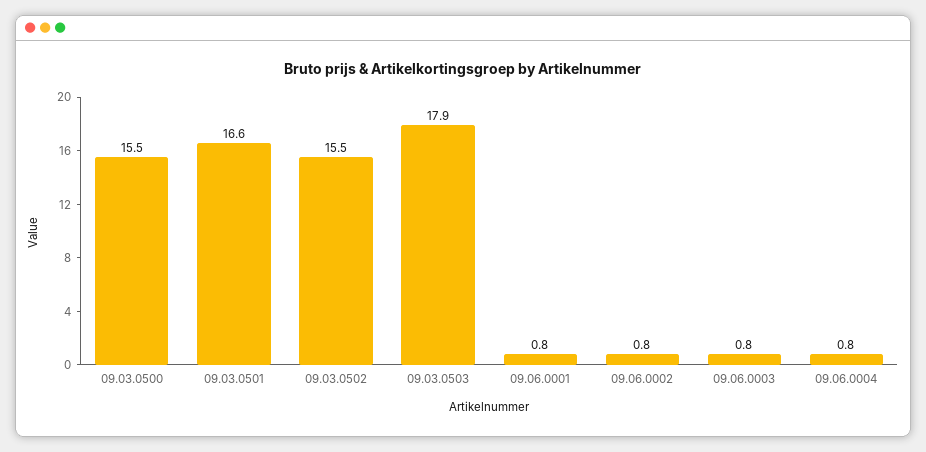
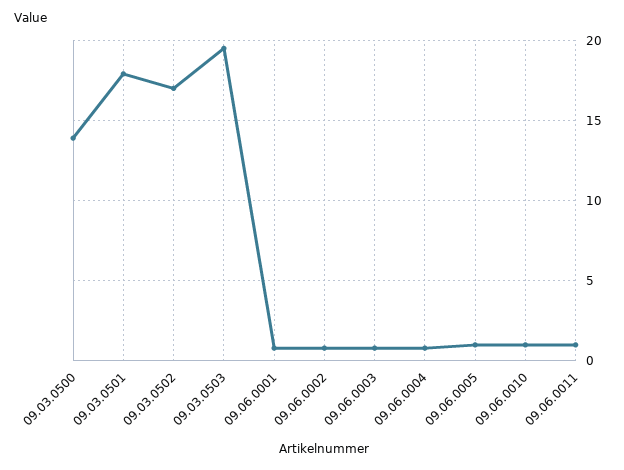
09.03.0500: 15.5 -> 14
09.03.0501: 16.6 -> 18
09.03.0502: 15.5 -> 17
09.03.0503: 17.9 -> 19.5
09.06.0005: none -> 1
09.06.0010: none -> 1
09.06.0011: none -> 1

